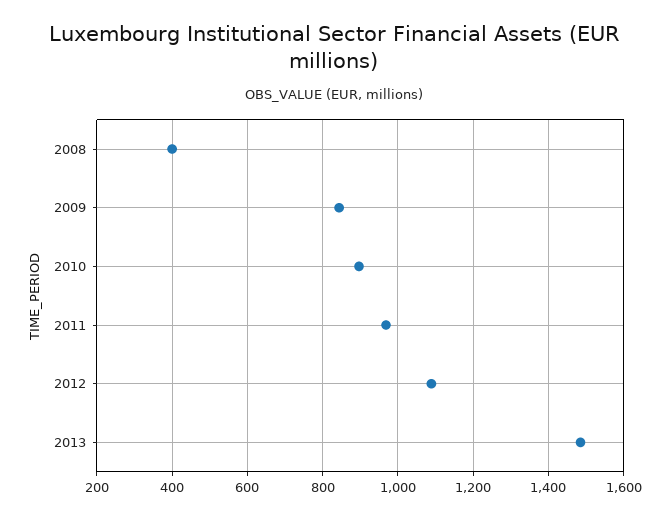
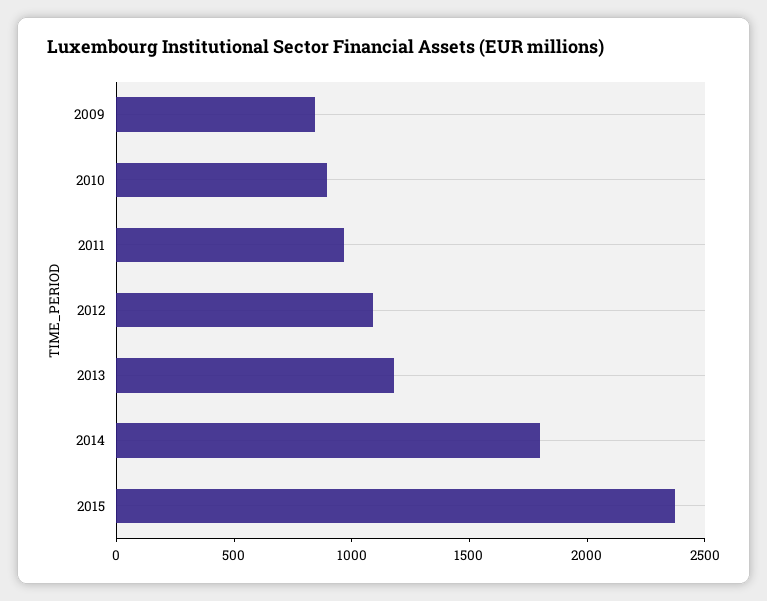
2008: 400 -> none
2013: 1480 -> 1200
2014: none -> 1800
2015: none -> 2400

